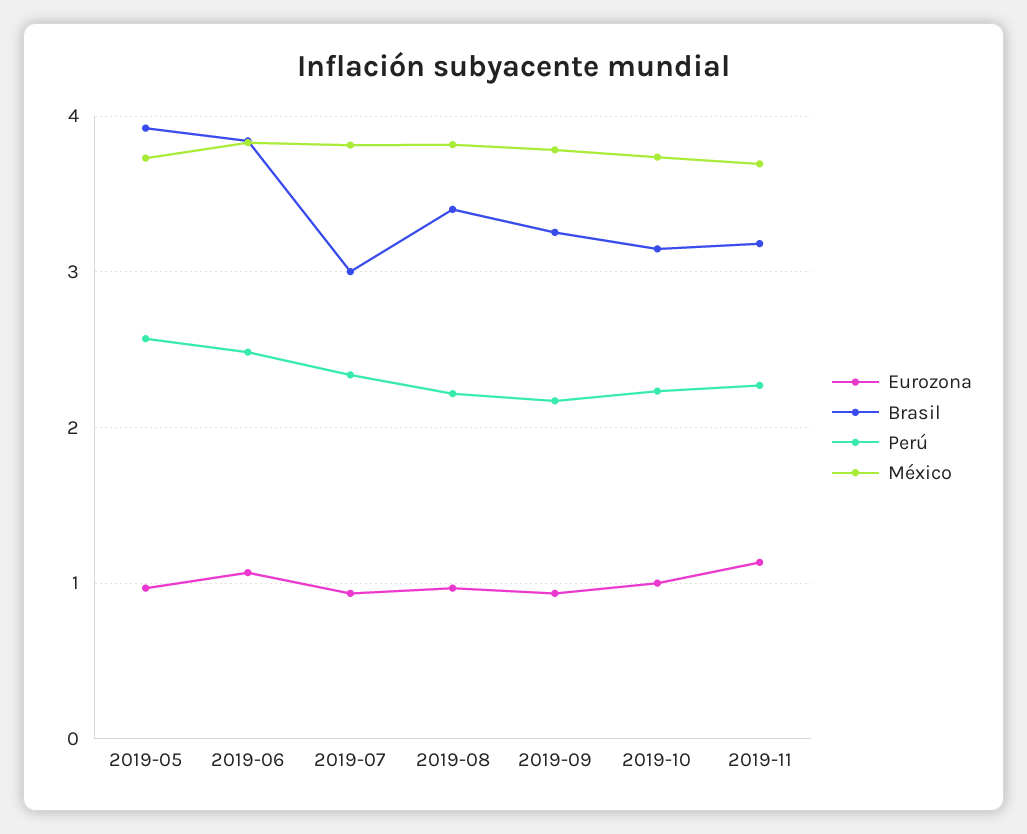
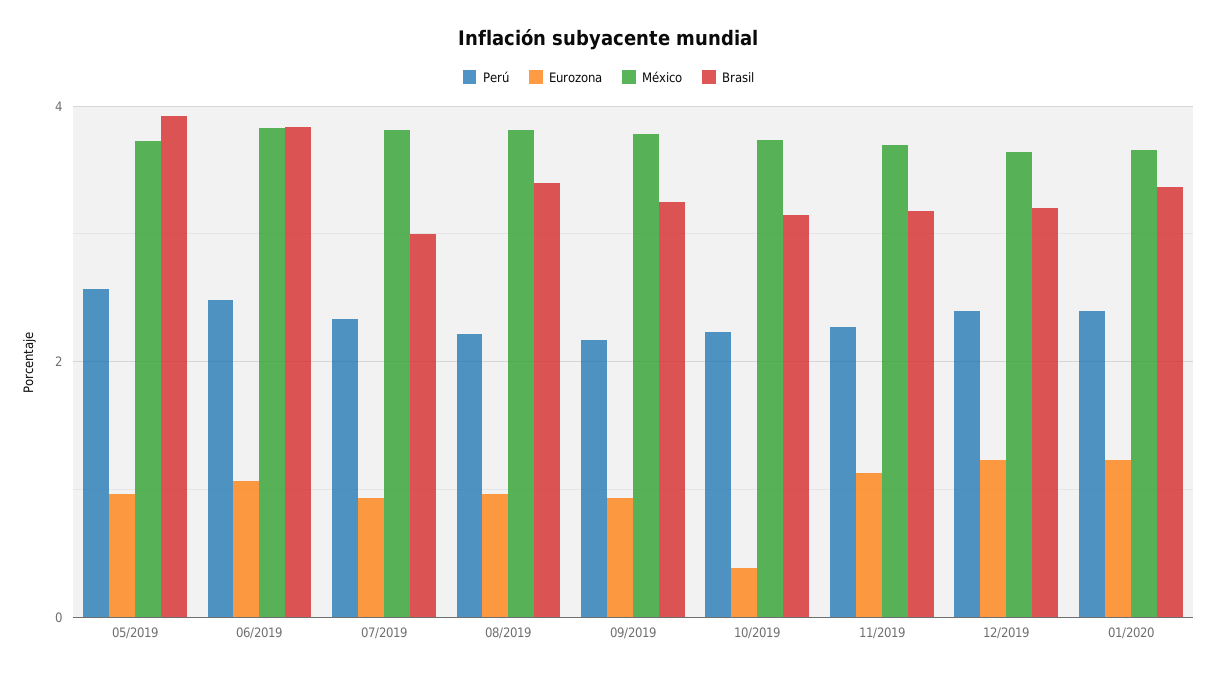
Eurozona, 2019-10: 1 -> 0.4
Perú, 12/2019: none -> 2.4
Eurozona, 12/2019: none -> 1.2
México, 12/2019: none -> 3.6
Brasil, 12/2019: none -> 3.2
Perú, 01/2020: none -> 2.4
Eurozona, 01/2020: none -> 1.2
México, 01/2020: none -> 3.6
Brasil, 01/2020: none -> 3.4

